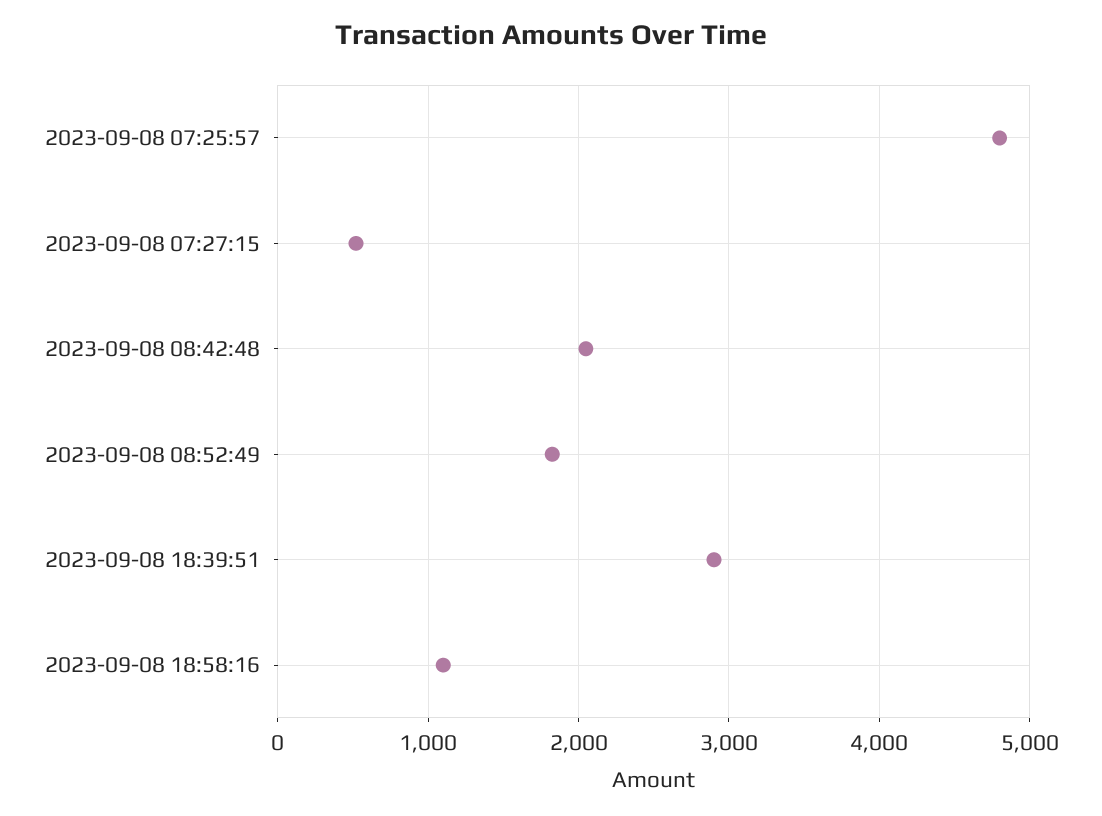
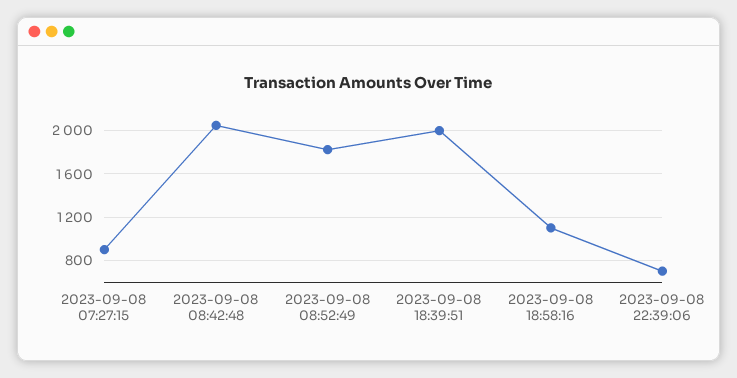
2023-09-08 07:25:57: 4800 -> none
2023-09-08 07:27:15: 500 -> 900
2023-09-08 18:39:51: 2900 -> 2000
2023-09-08 22:39:06: none -> 700

